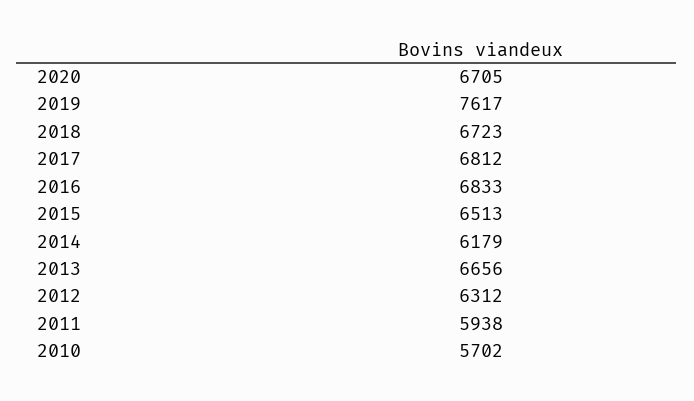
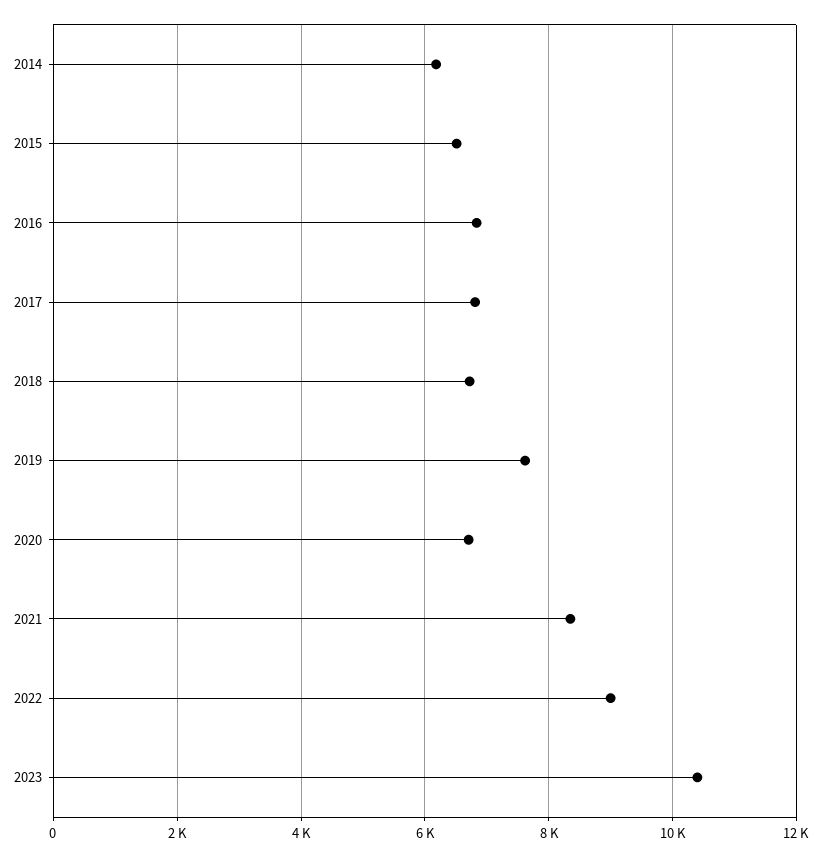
2013: 6656 -> none
2012: 6312 -> none
2011: 5938 -> none
2010: 5702 -> none
2021: none -> 8400
2022: none -> 9000
2023: none -> 10400

